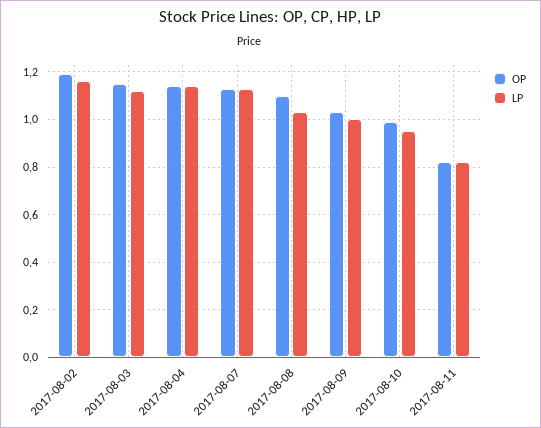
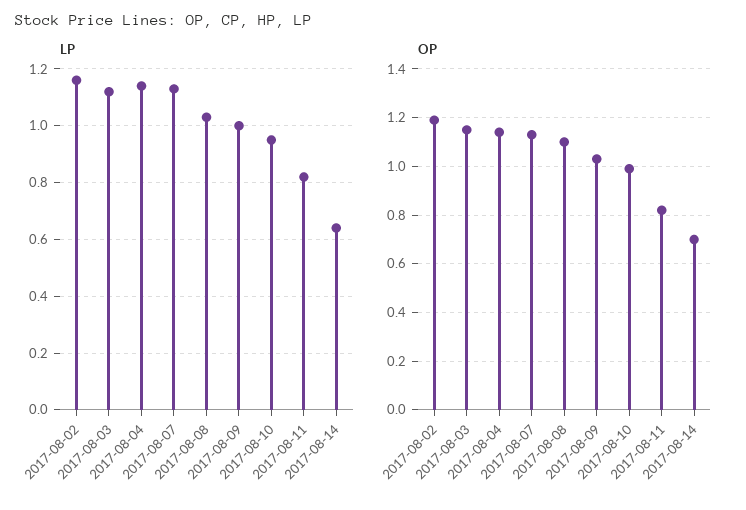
LP, 2017-08-14: none -> 0.65
OP, 2017-08-14: none -> 0.7

